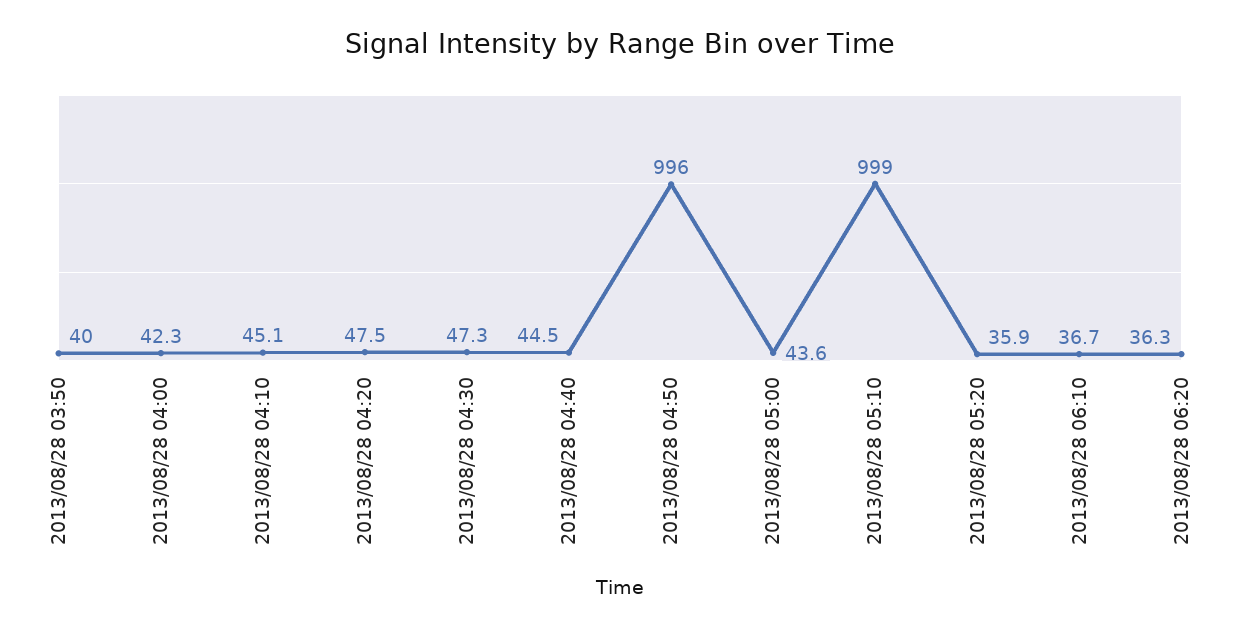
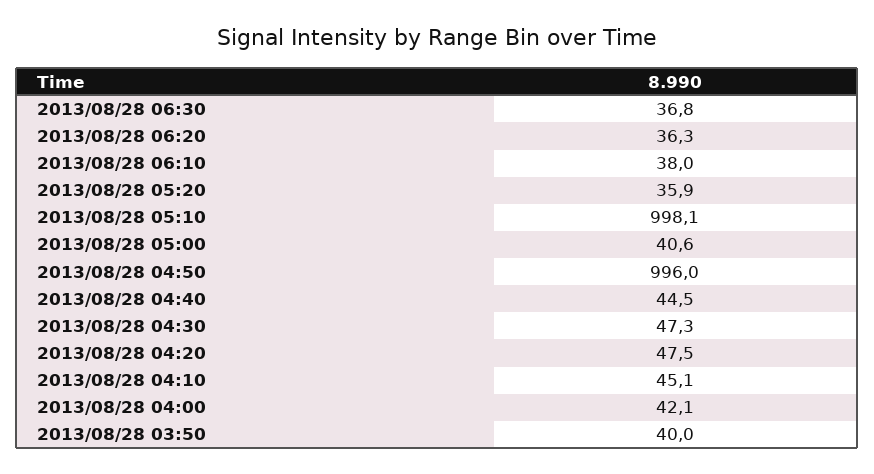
2013/08/28 04:00: 42.3 -> 42.1
2013/08/28 05:00: 43.6 -> 40.6
2013/08/28 05:10: 999 -> 998.1
2013/08/28 06:10: 36.7 -> 38
2013/08/28 06:30: none -> 36.8

